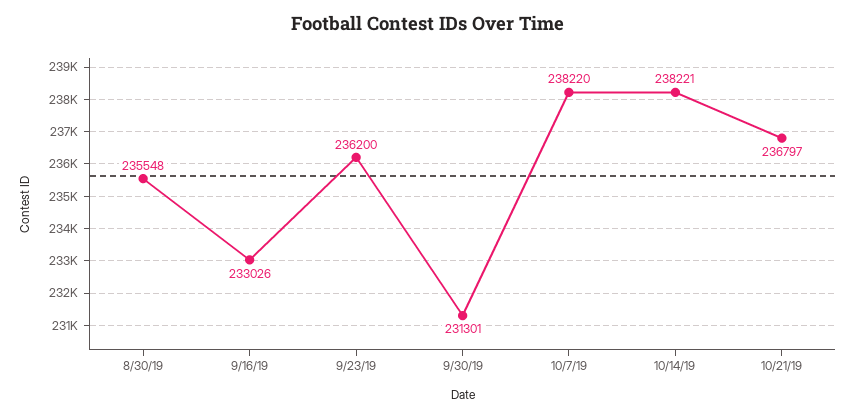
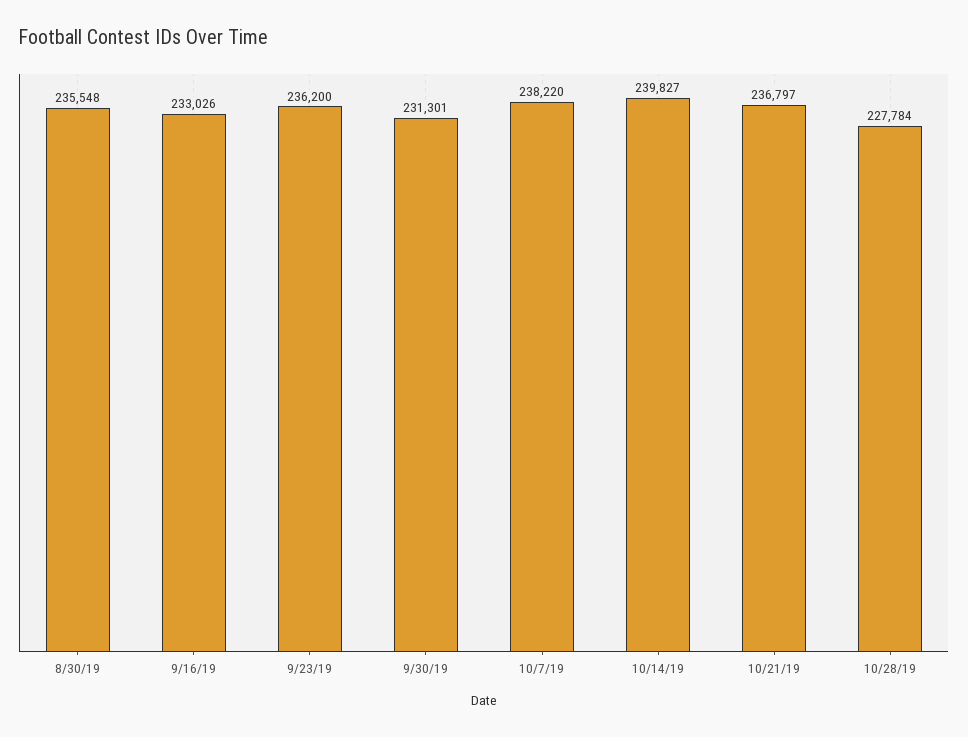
10/14/19: 238221 -> 239827
10/28/19: none -> 227784

